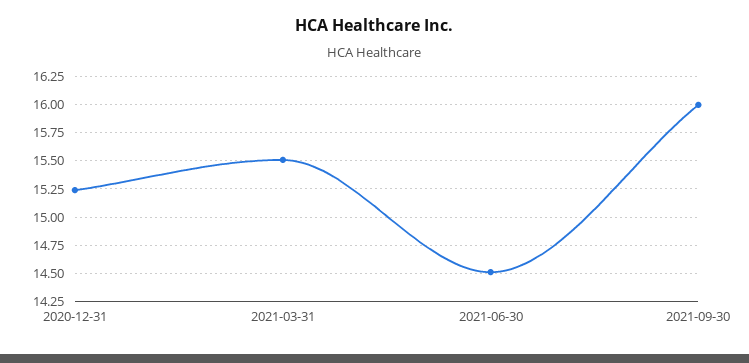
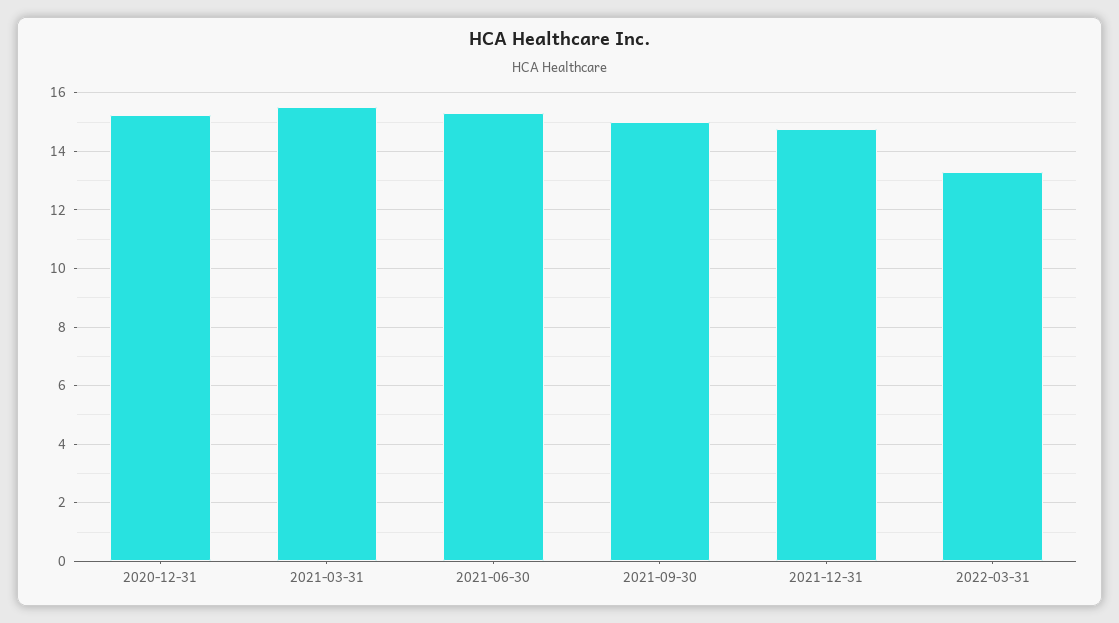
2021-06-30: 14.5 -> 15.25
2021-09-30: 16 -> 15
2021-12-31: none -> 14.75
2022-03-31: none -> 13.25

